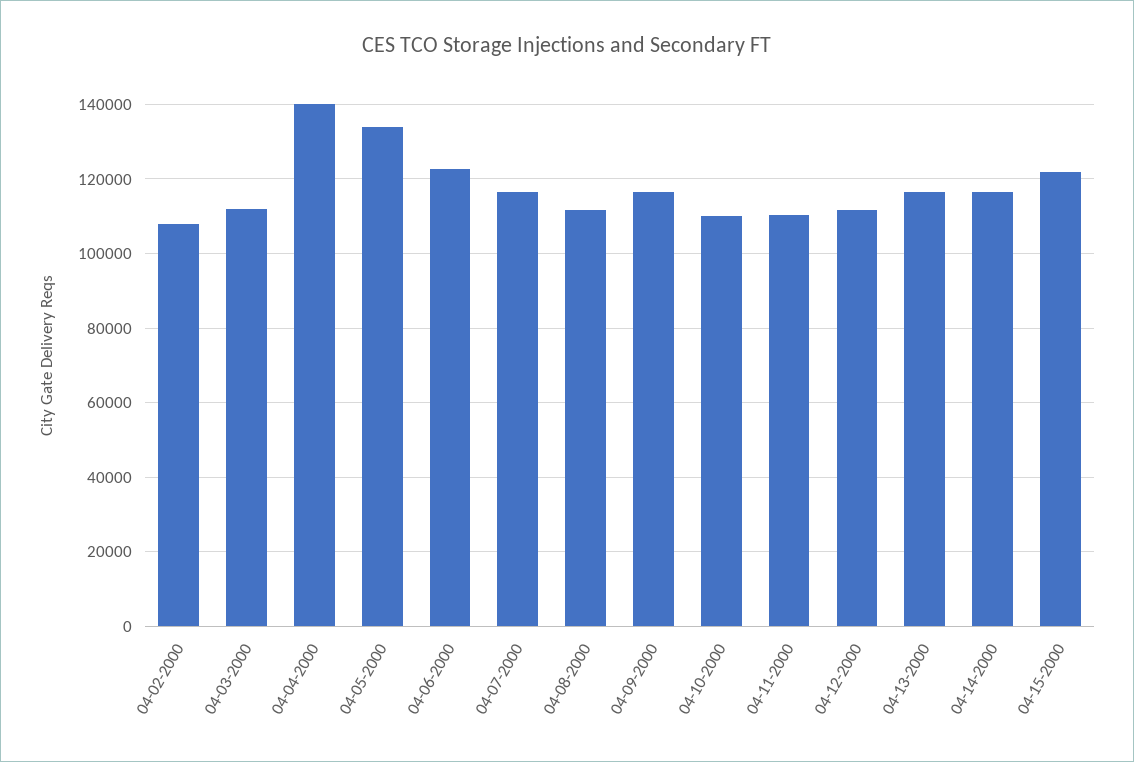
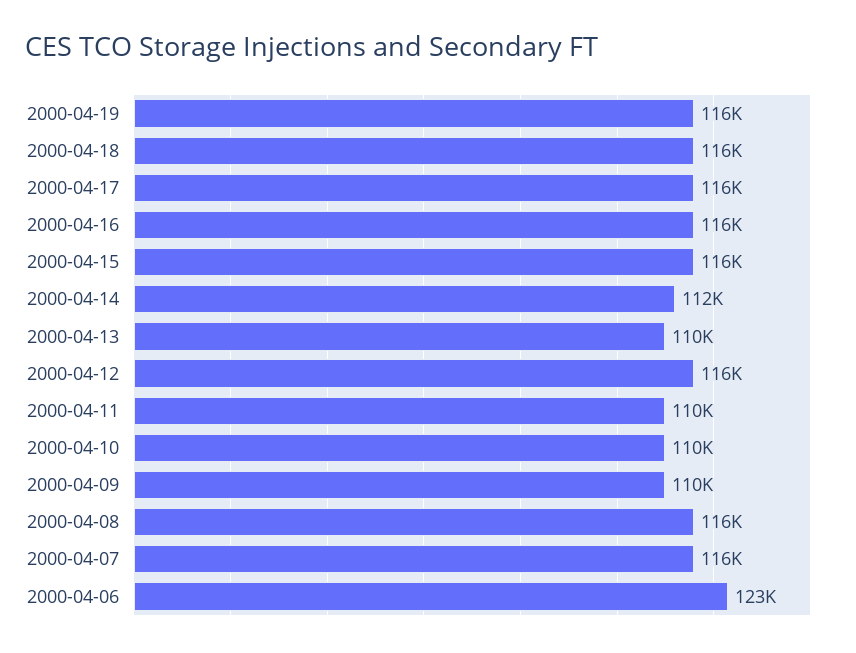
04-02-2000: 108000 -> none
04-03-2000: 112000 -> none
04-04-2000: 140000 -> none
04-05-2000: 134000 -> none
04-08-2000: 112000 -> 116000
04-09-2000: 116000 -> 110000
04-12-2000: 112000 -> 116000
04-13-2000: 116000 -> 110000
04-14-2000: 116000 -> 112000
04-15-2000: 122000 -> 116000
2000-04-19: none -> 116000
2000-04-18: none -> 116000
2000-04-17: none -> 116000
2000-04-16: none -> 116000

